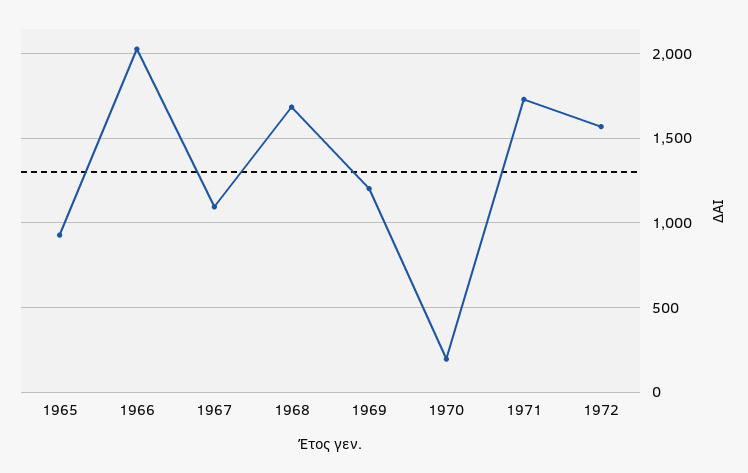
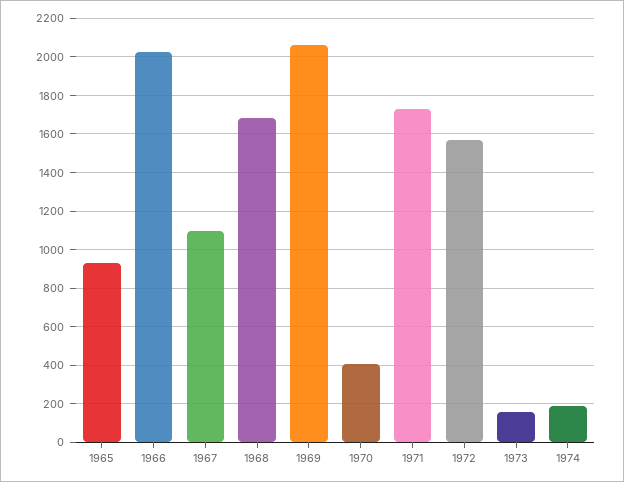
1969: 1200 -> 2050
1970: 200 -> 400
1973: none -> 150
1974: none -> 200

